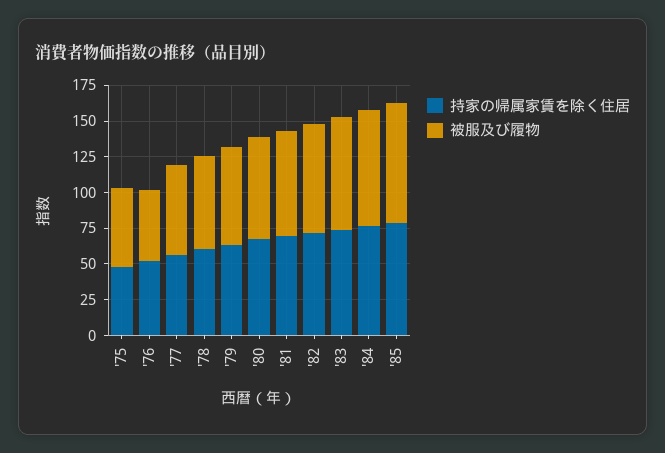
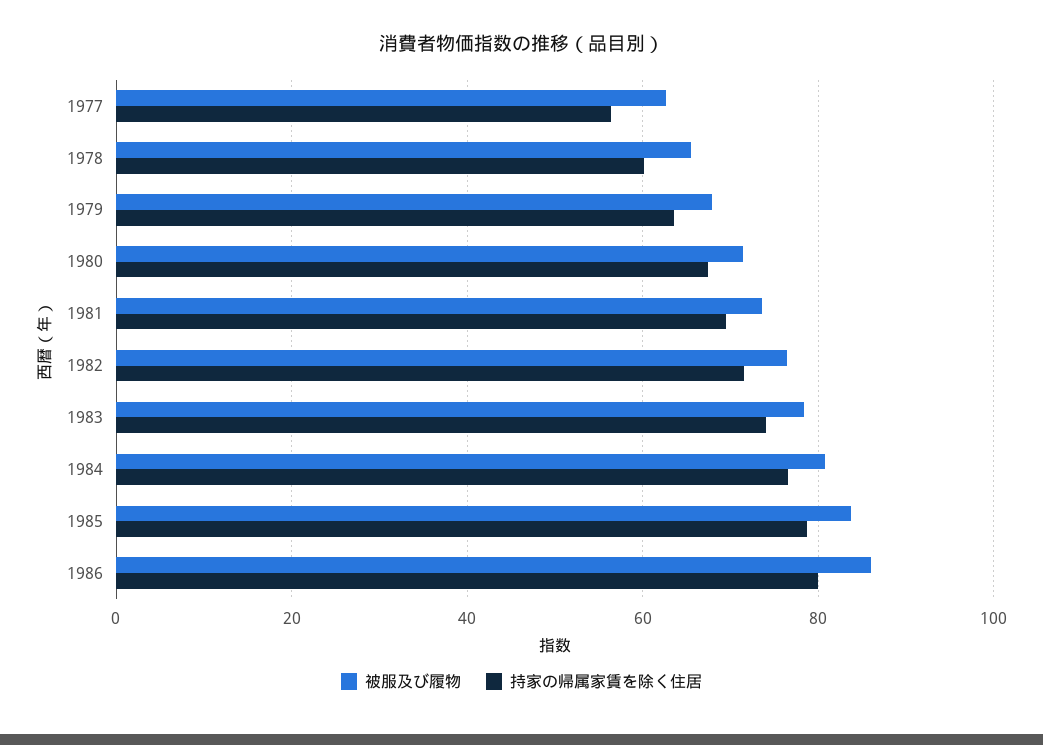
持家の帰属家賃を除く住居, '75: 50 -> none
被服及び履物, '75: 50 -> none
持家の帰属家賃を除く住居, '76: 50 -> none
被服及び履物, '76: 50 -> none
被服及び履物, 1986: none -> 86
持家の帰属家賃を除く住居, 1986: none -> 80

